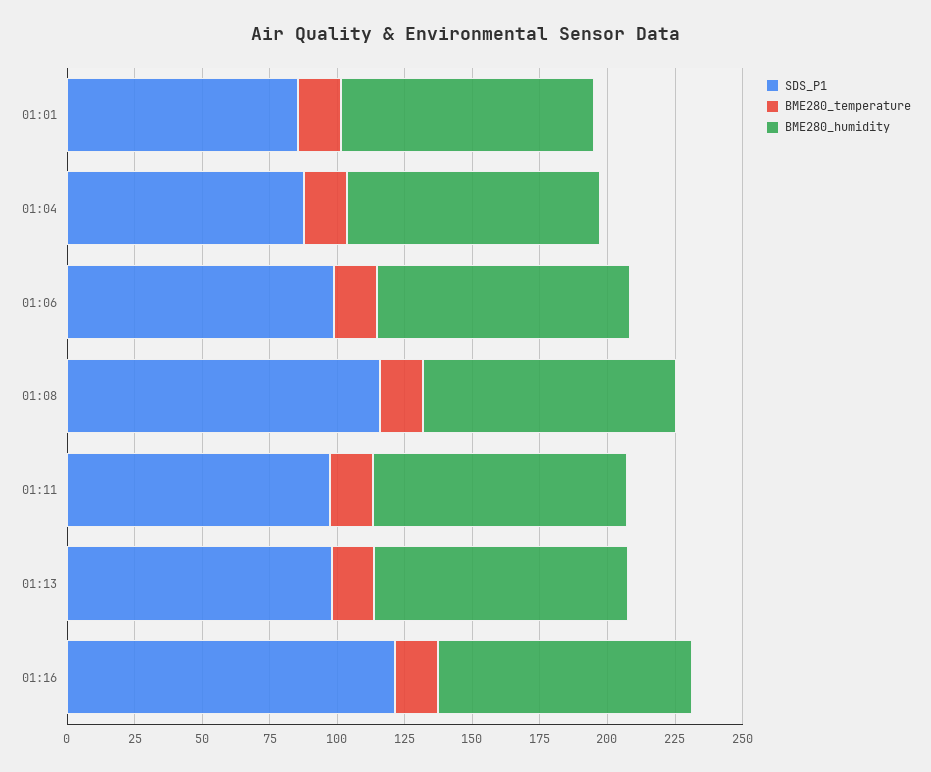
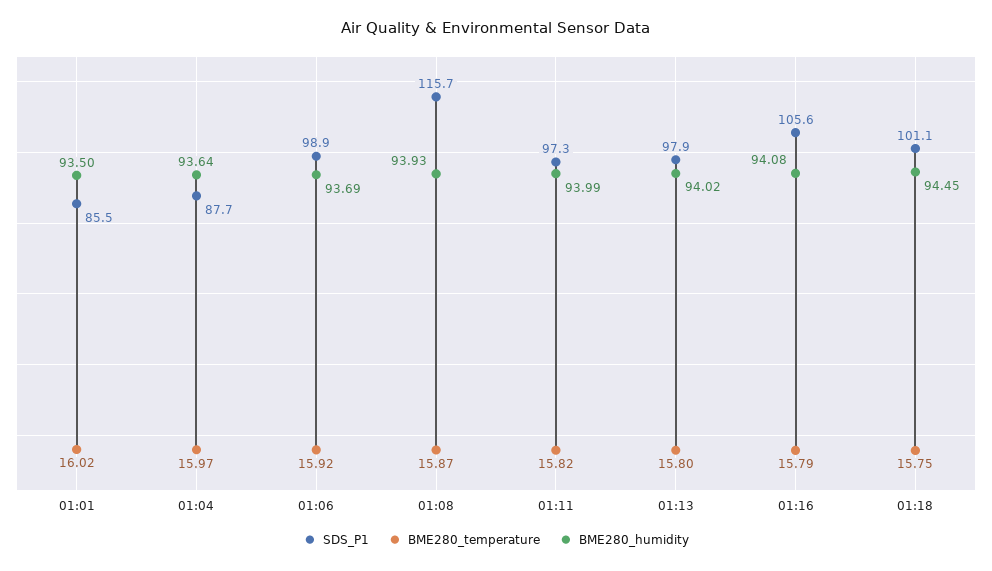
SDS_P1, 01:16: 120 -> 105.6
SDS_P1, 01:18: none -> 101.1
BME280_temperature, 01:18: none -> 15.75
BME280_humidity, 01:18: none -> 94.45

